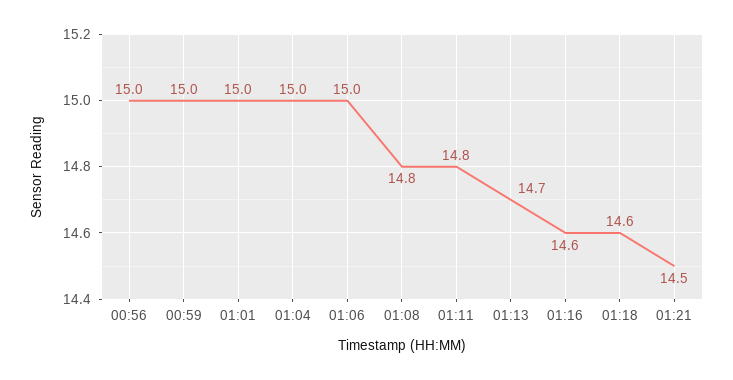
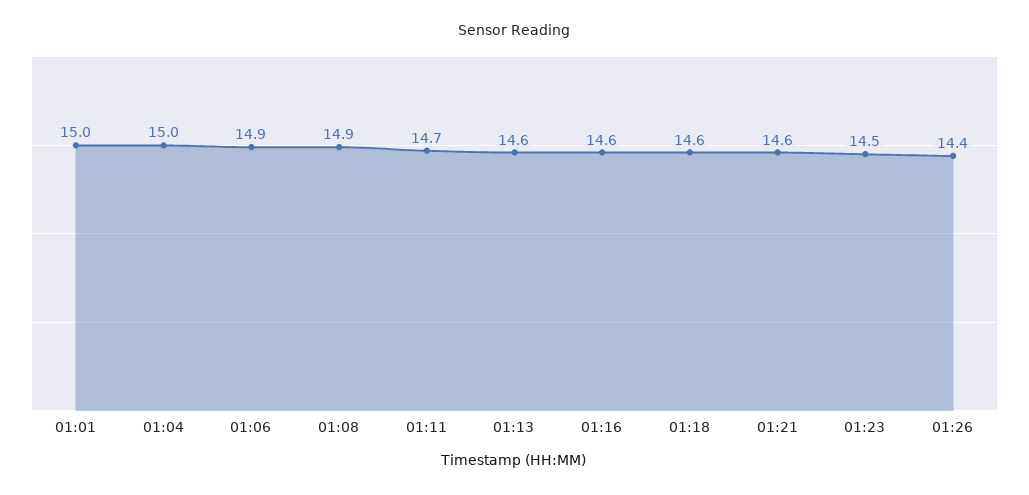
00:56: 15 -> none
00:59: 15 -> none
01:06: 15 -> 14.9
01:08: 14.8 -> 14.9
01:11: 14.8 -> 14.7
01:13: 14.7 -> 14.6
01:21: 14.5 -> 14.6
01:23: none -> 14.5
01:26: none -> 14.4

